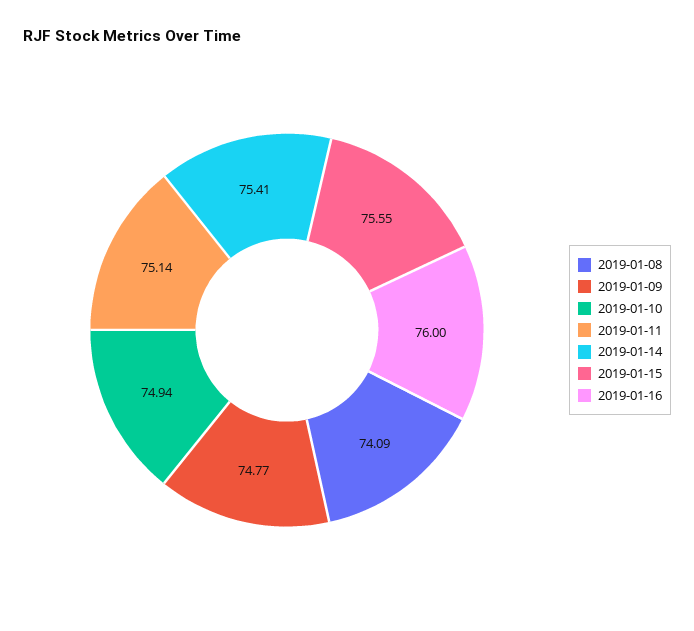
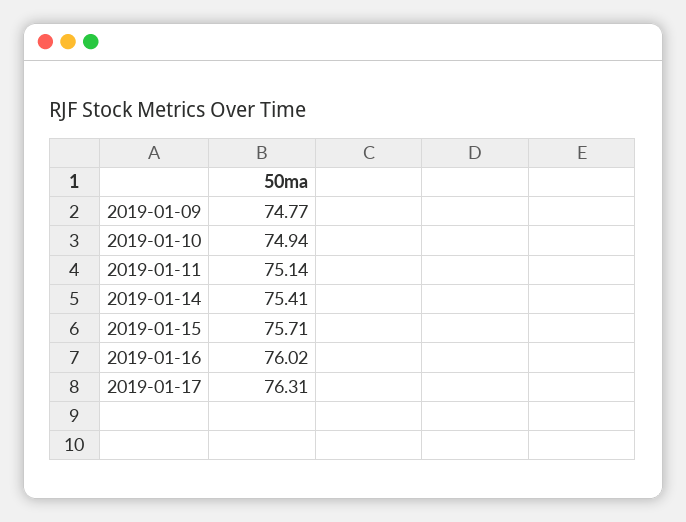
2019-01-08: 74.09 -> none
2019-01-15: 75.55 -> 75.71
2019-01-16: 76 -> 76.02
2019-01-17: none -> 76.31

